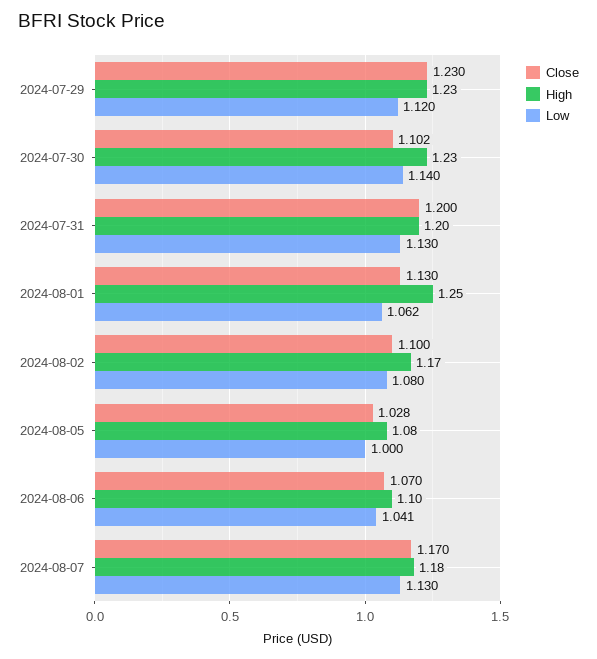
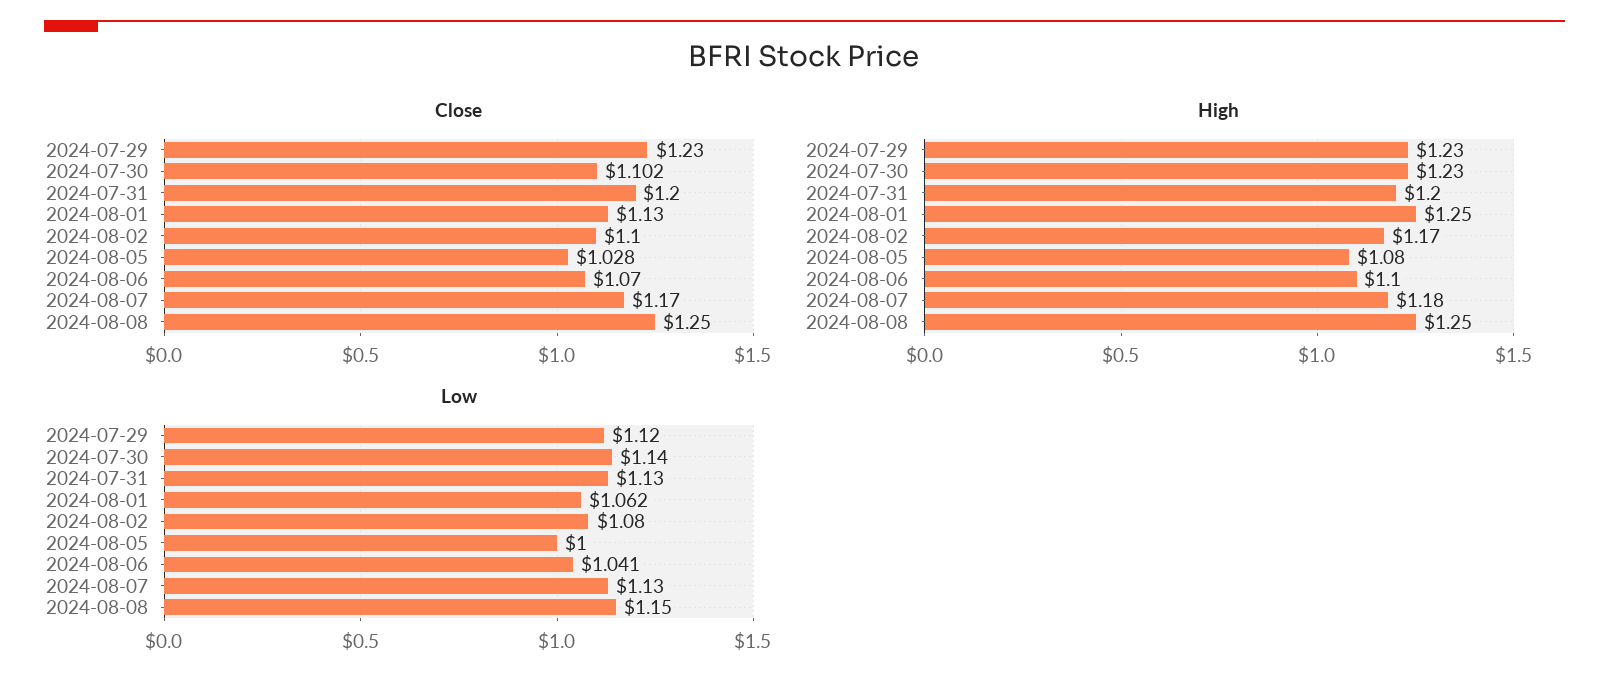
Close, 2024-08-08: none -> 1.25
High, 2024-08-08: none -> 1.25
Low, 2024-08-08: none -> 1.15

